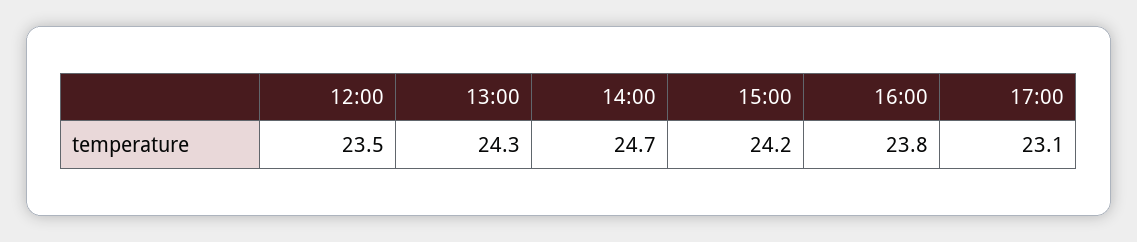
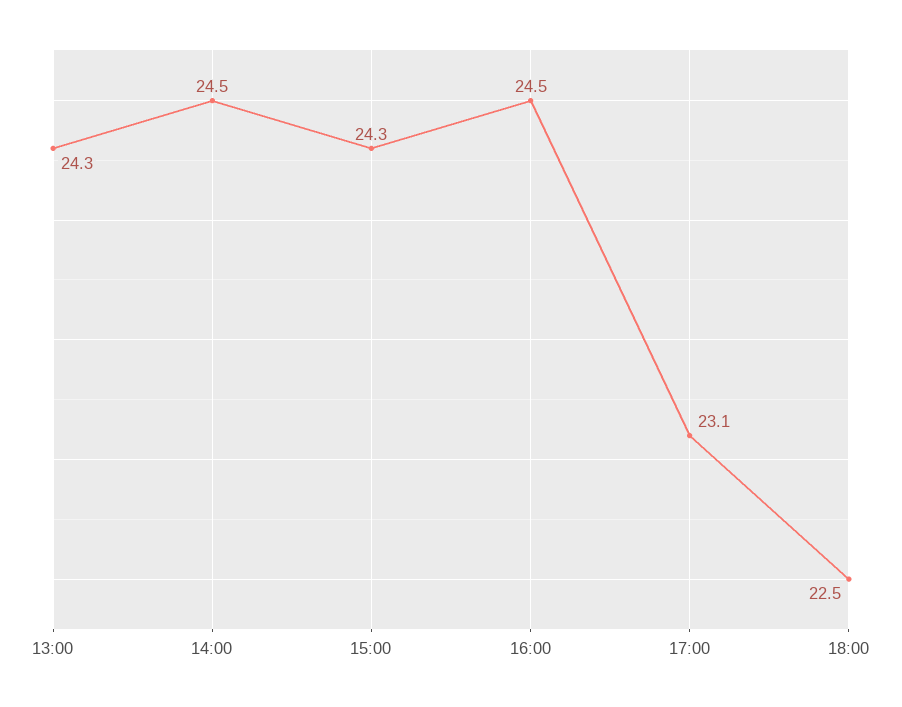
12:00: 23.5 -> none
14:00: 24.7 -> 24.5
15:00: 24.2 -> 24.3
16:00: 23.8 -> 24.5
18:00: none -> 22.5

